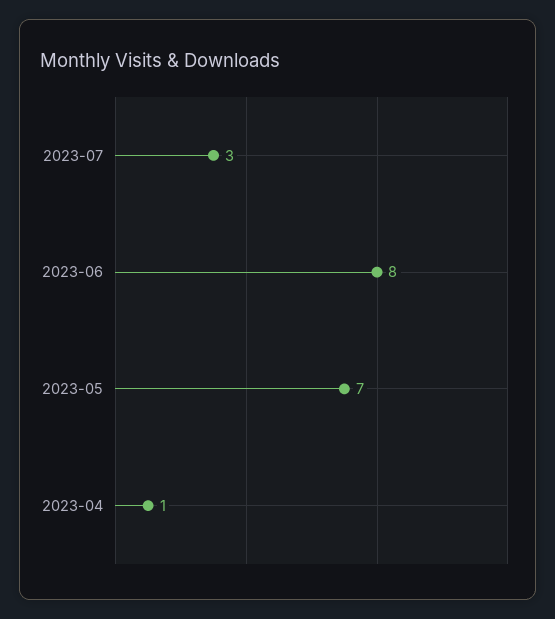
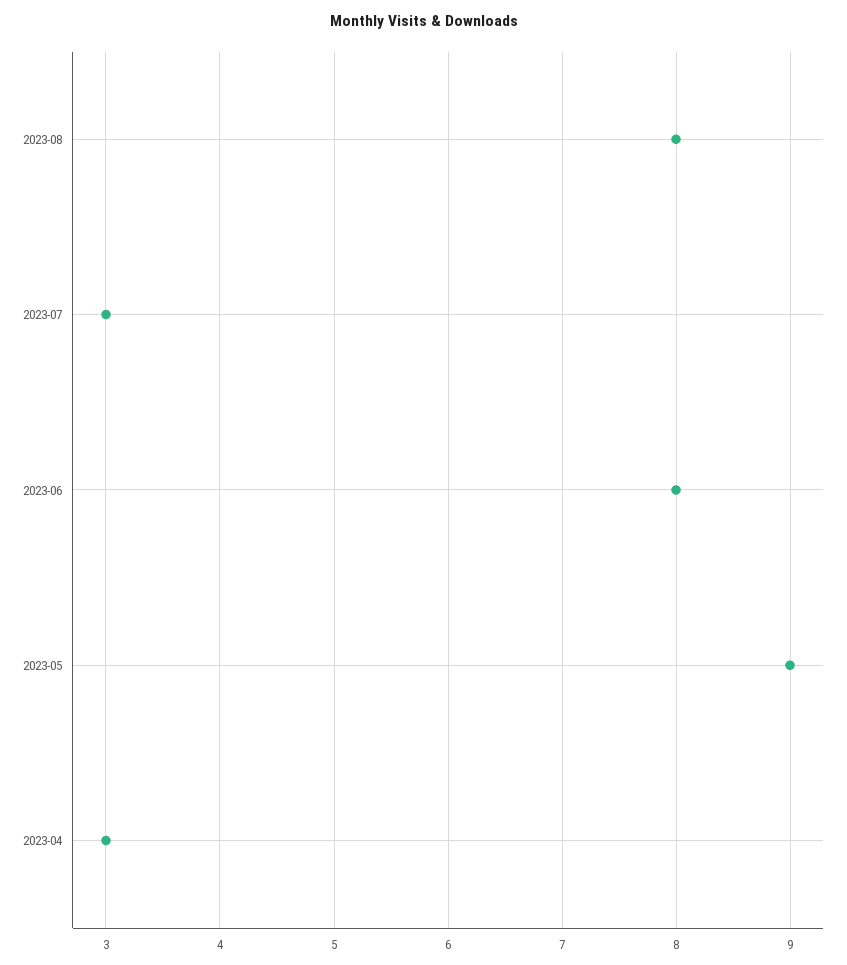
2023-05: 7 -> 9
2023-04: 1 -> 3
2023-08: none -> 8

